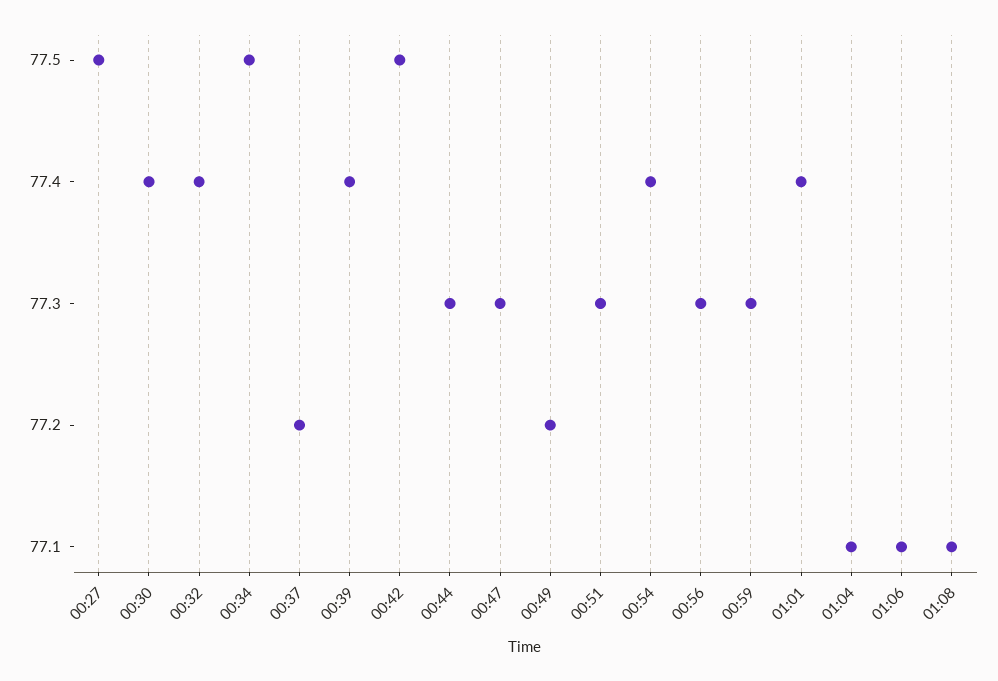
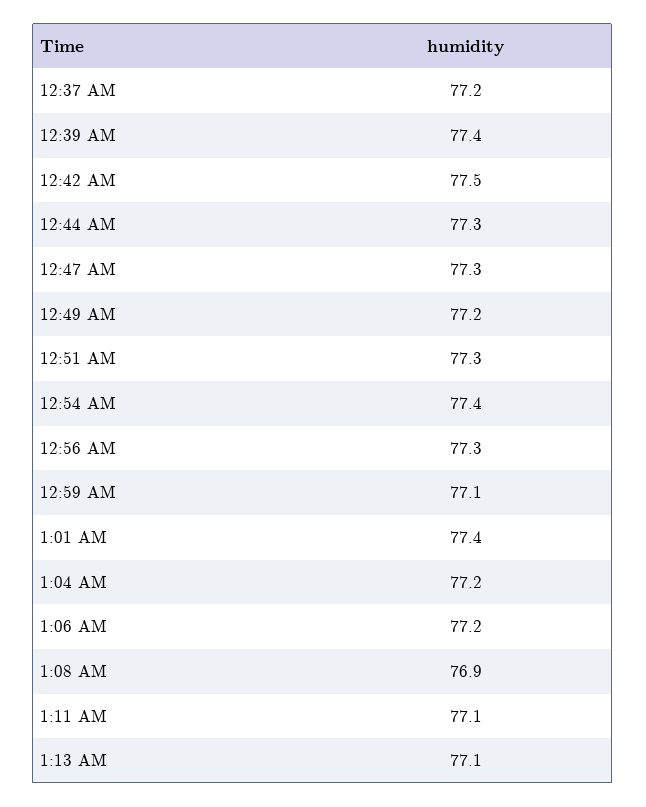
00:27: 77.5 -> none
00:30: 77.4 -> none
00:32: 77.4 -> none
00:34: 77.5 -> none
00:59: 77.3 -> 77.1
01:04: 77.1 -> 77.2
01:06: 77.1 -> 77.2
01:08: 77.1 -> 76.9
1:11 AM: none -> 77.1
1:13 AM: none -> 77.1

